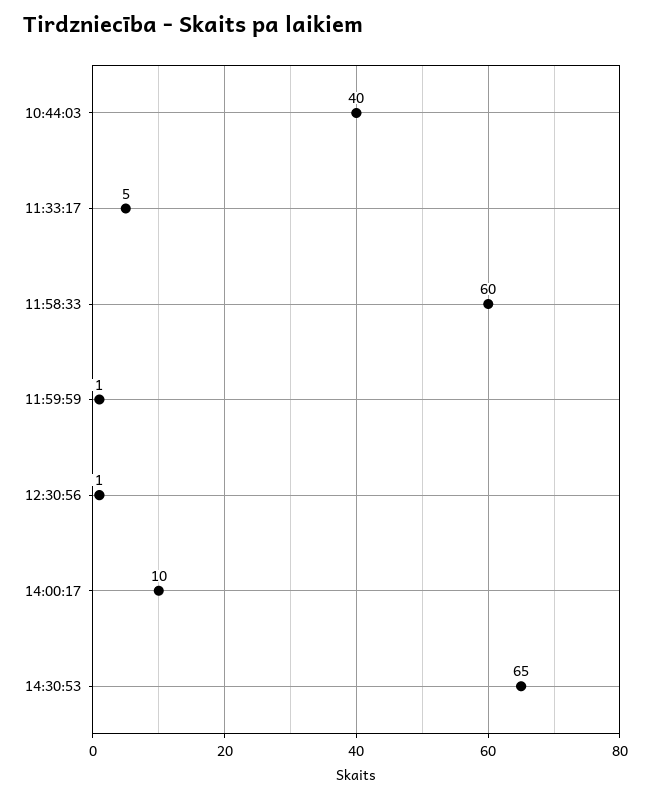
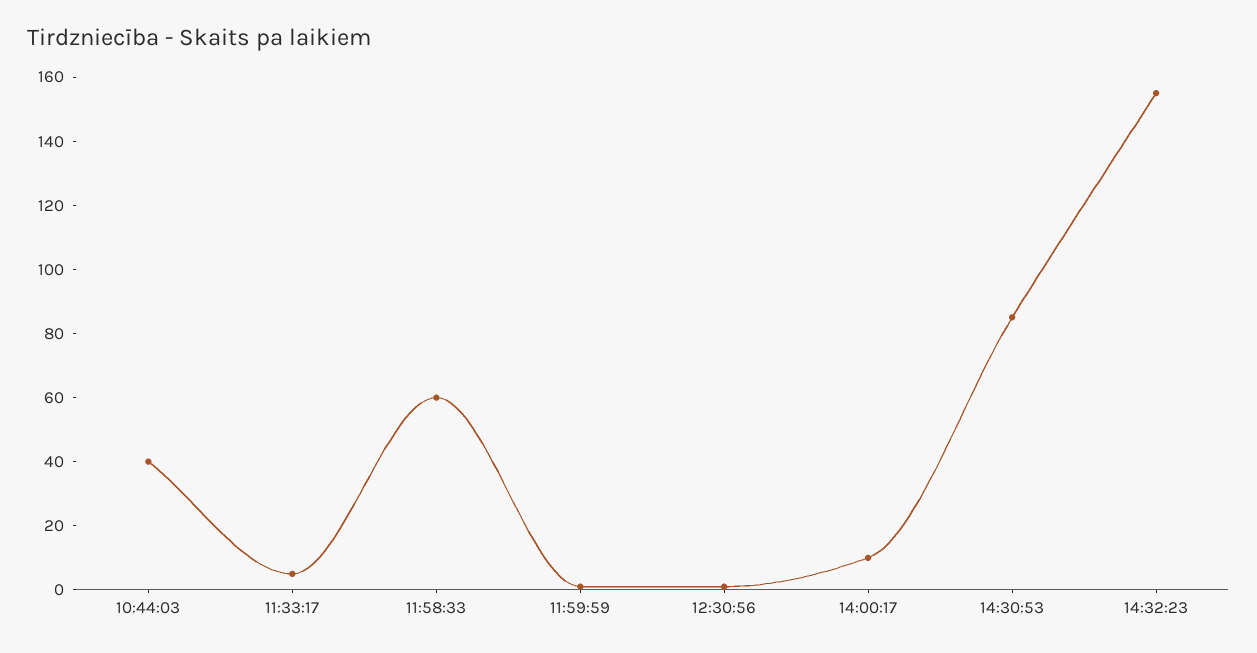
14:30:53: 65 -> 85
14:32:23: none -> 155

